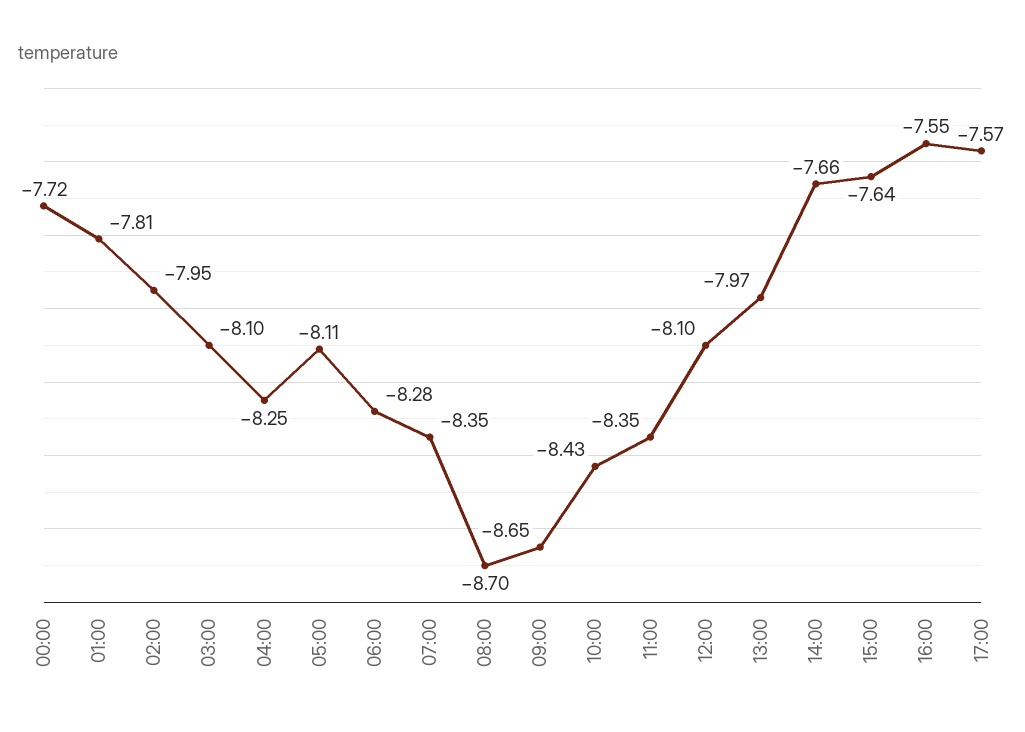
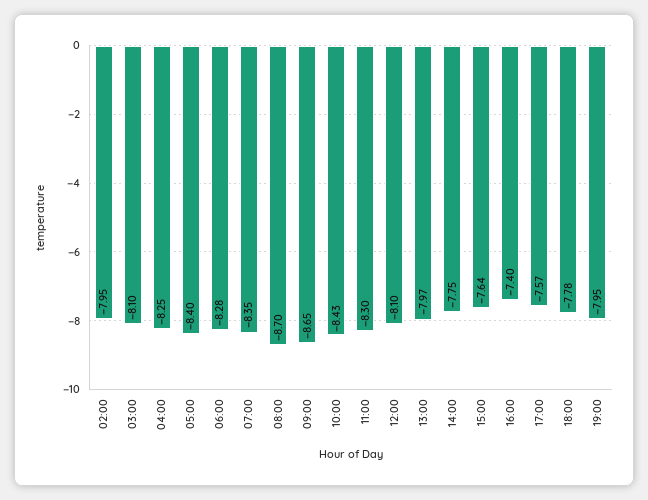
00:00: -7.72 -> none
01:00: -7.81 -> none
05:00: -8.11 -> -8.4
11:00: -8.35 -> -8.3
14:00: -7.66 -> -7.75
16:00: -7.55 -> -7.4
18:00: none -> -7.78
19:00: none -> -7.95

